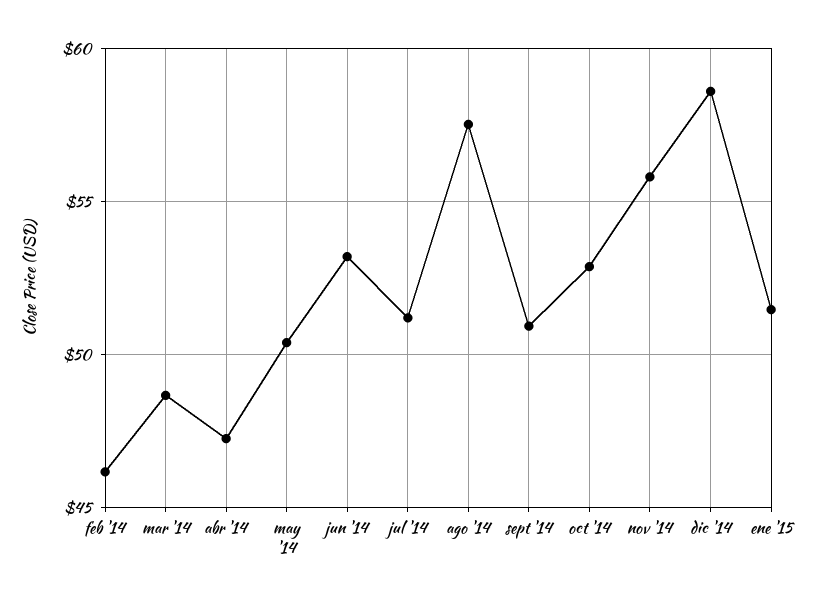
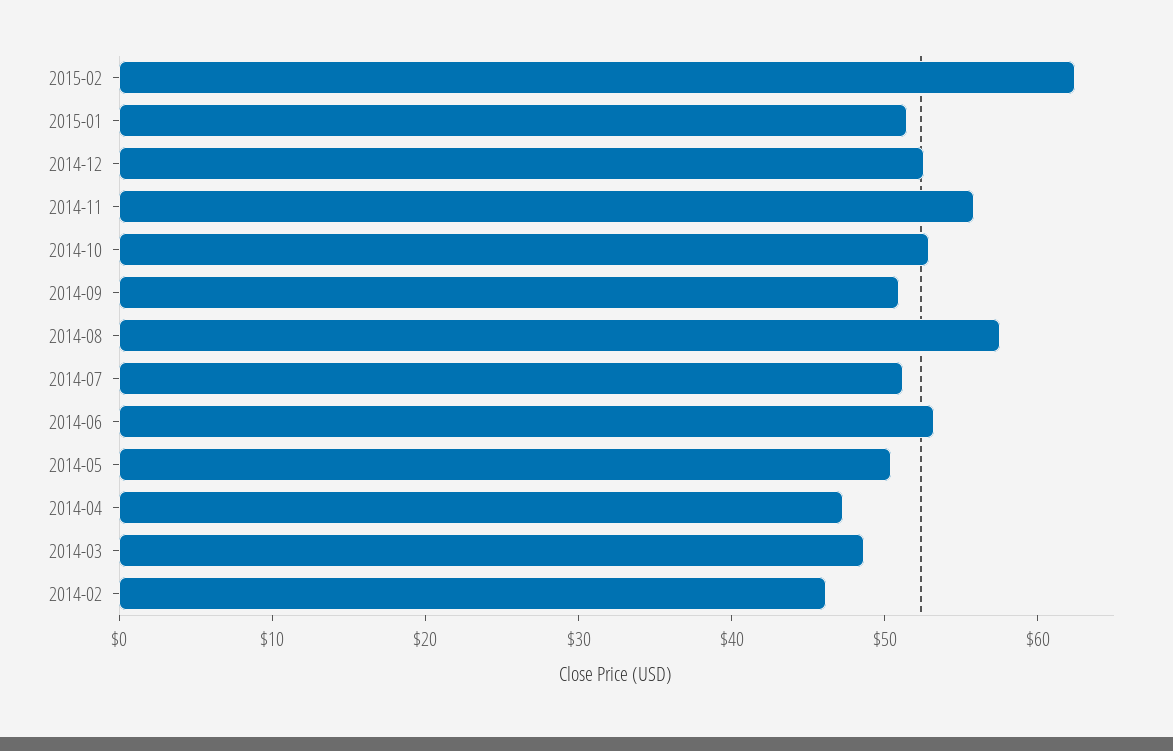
dic '14: 58.5 -> 52
2015-02: none -> 62

